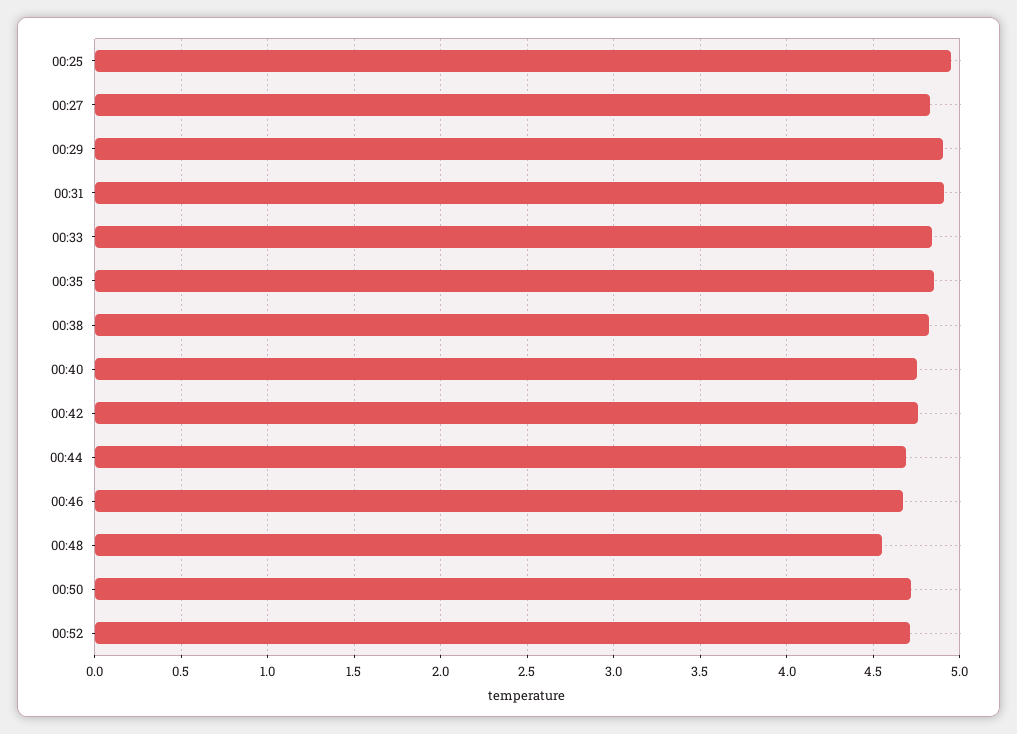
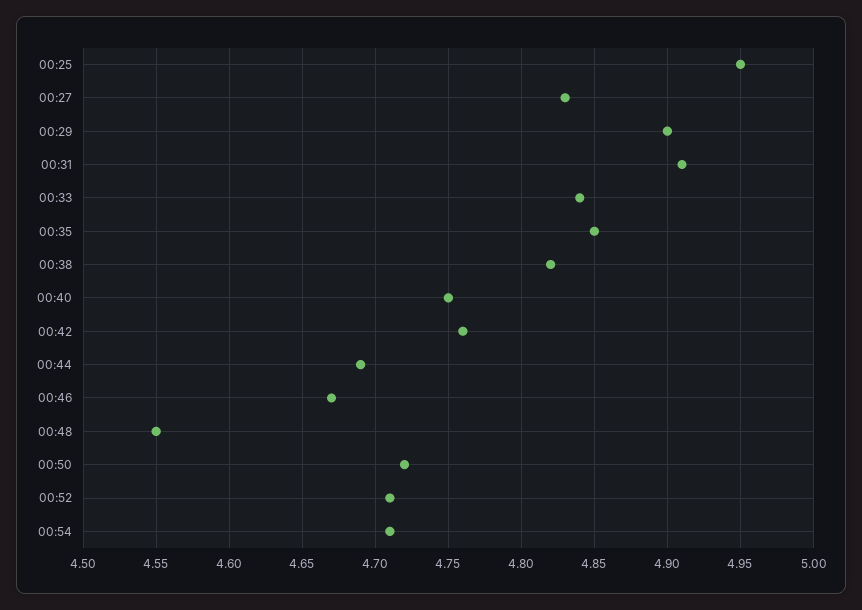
00:54: none -> 4.71

